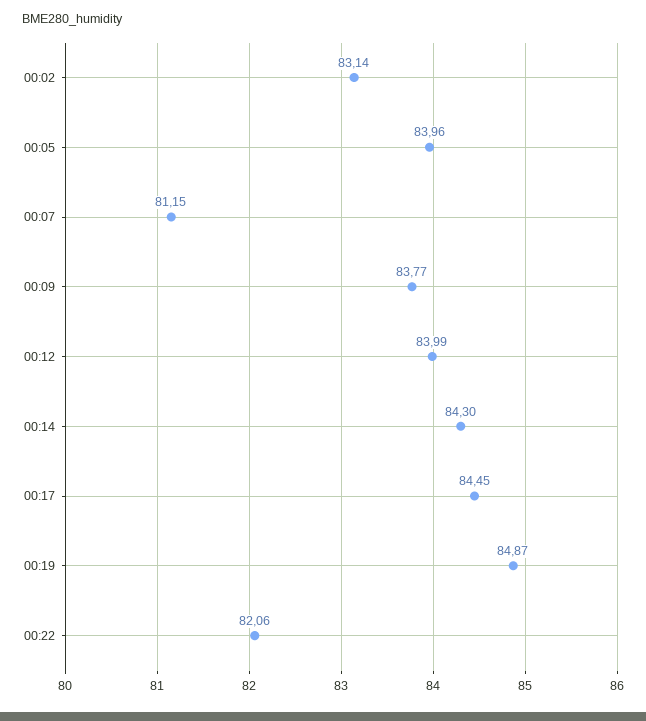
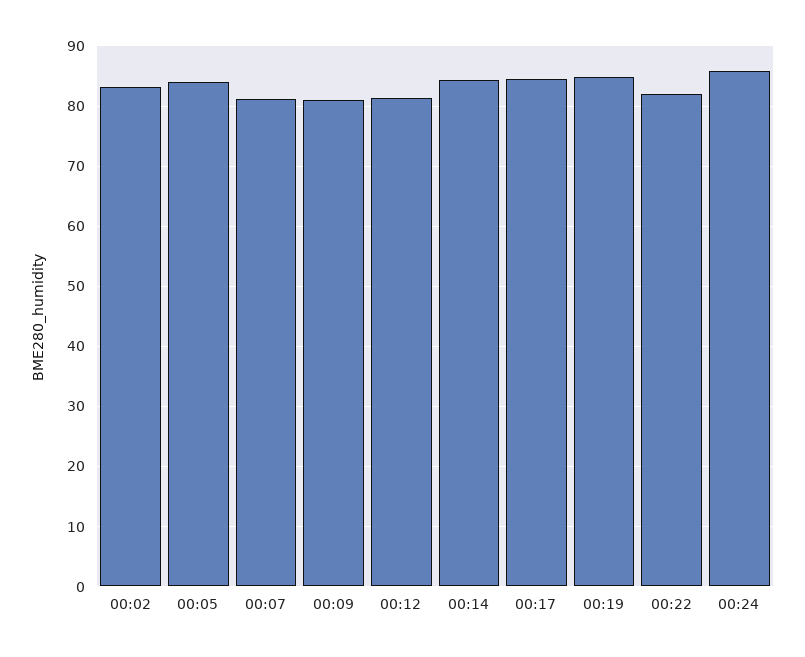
00:09: 83.77 -> 81
00:12: 83.99 -> 81
00:24: none -> 86

